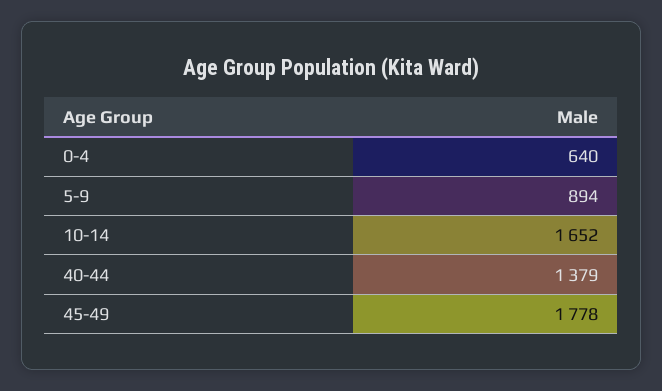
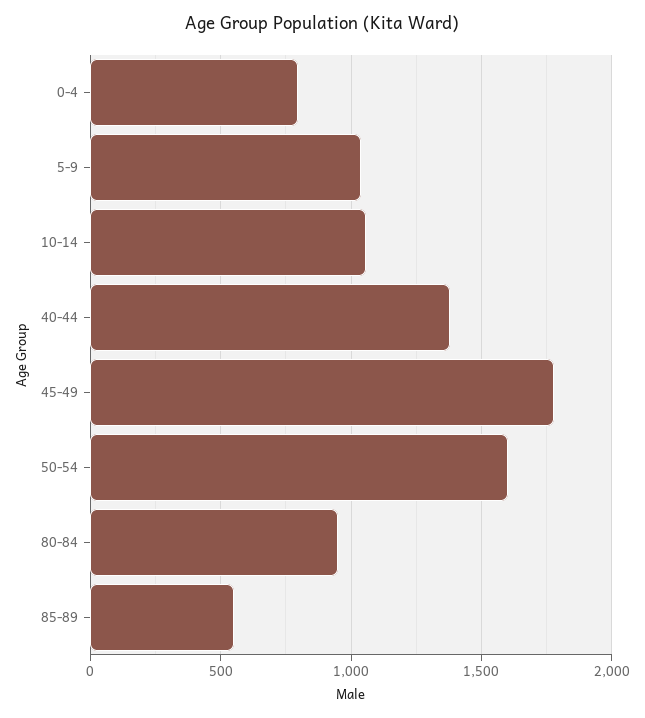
0-4: 640 -> 800
5-9: 894 -> 1050
10-14: 1652 -> 1050
50-54: none -> 1600
80-84: none -> 950
85-89: none -> 550

